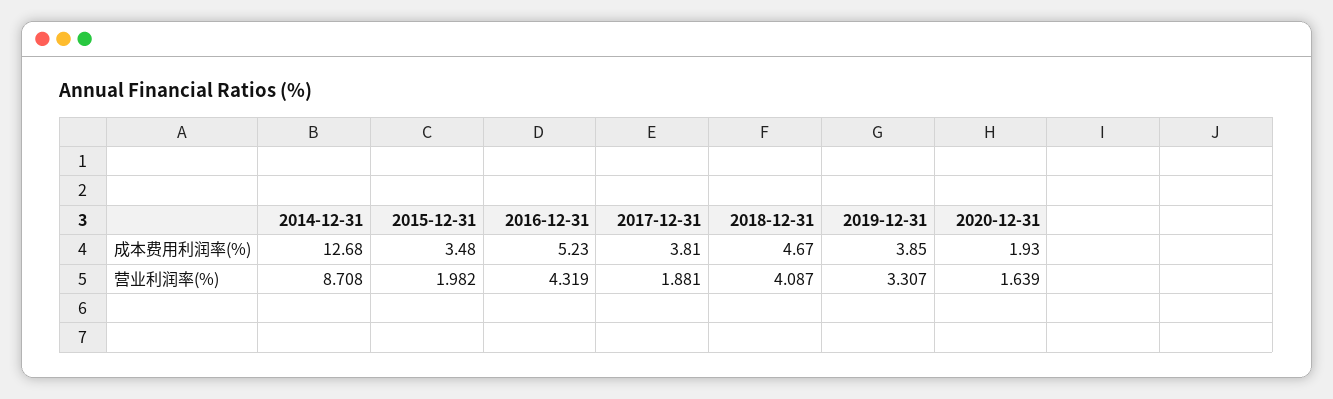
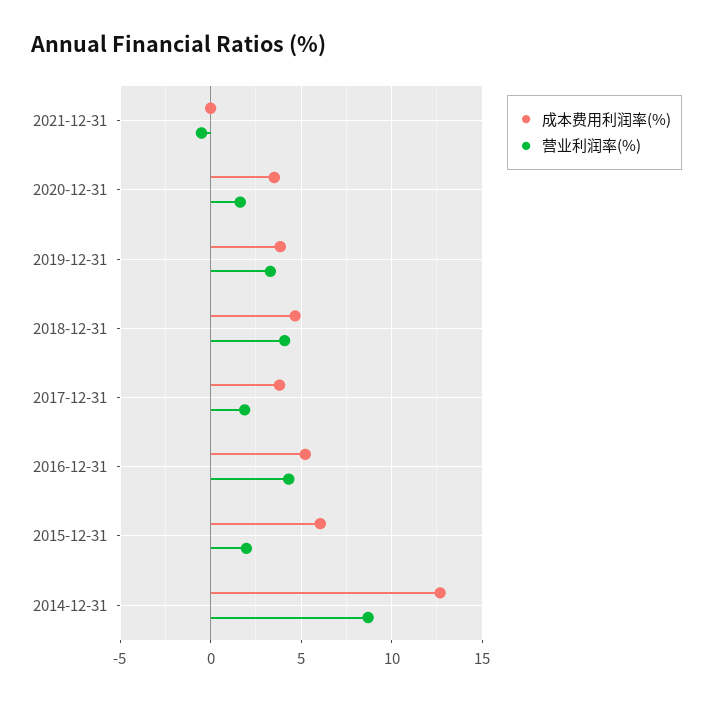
成本费用利润率(%), 2015-12-31: 3.48 -> 6
成本费用利润率(%), 2020-12-31: 1.93 -> 3.5
成本费用利润率(%), 2021-12-31: none -> 0
营业利润率(%), 2021-12-31: none -> -0.5

